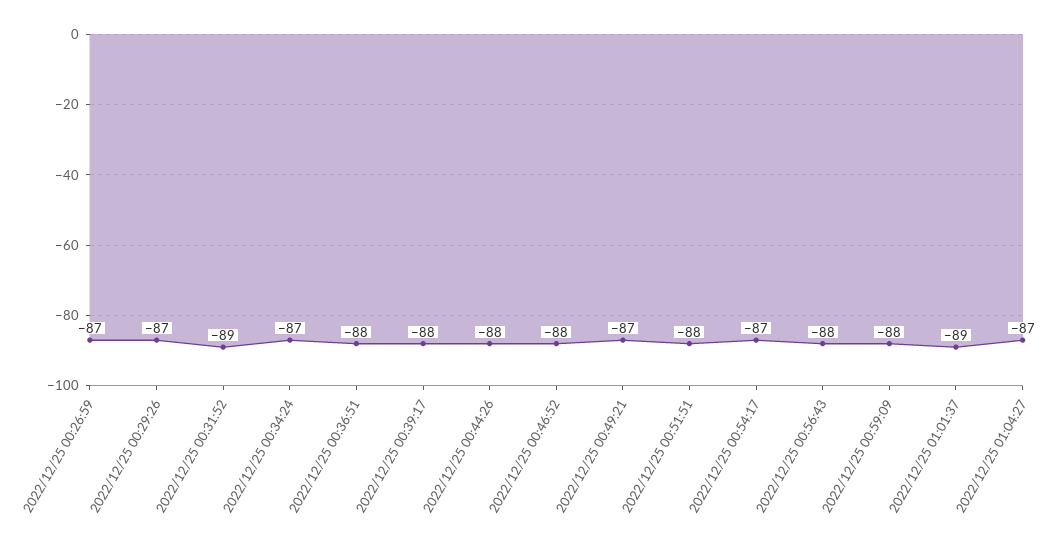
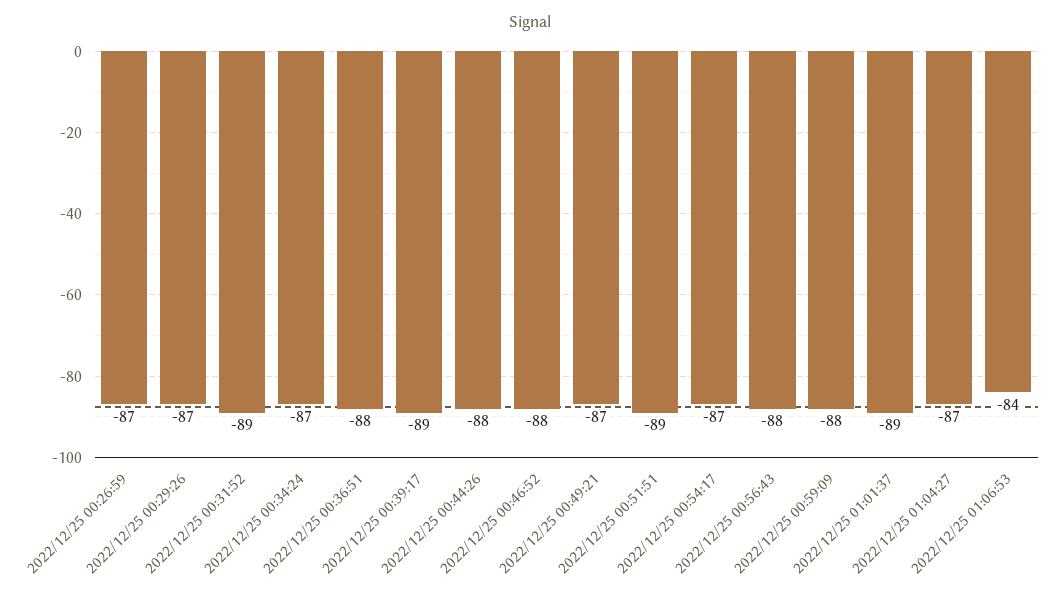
2022/12/25 00:39:17: -88 -> -89
2022/12/25 00:51:51: -88 -> -89
2022/12/25 01:06:53: none -> -84

